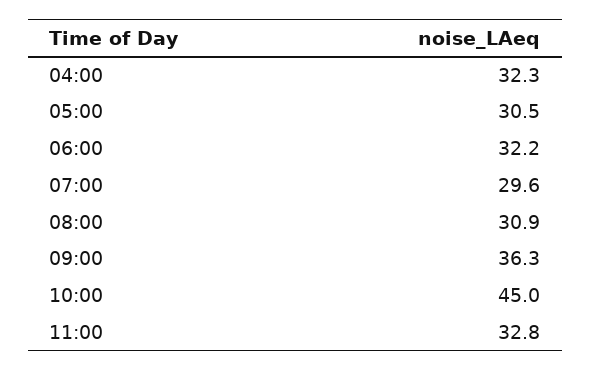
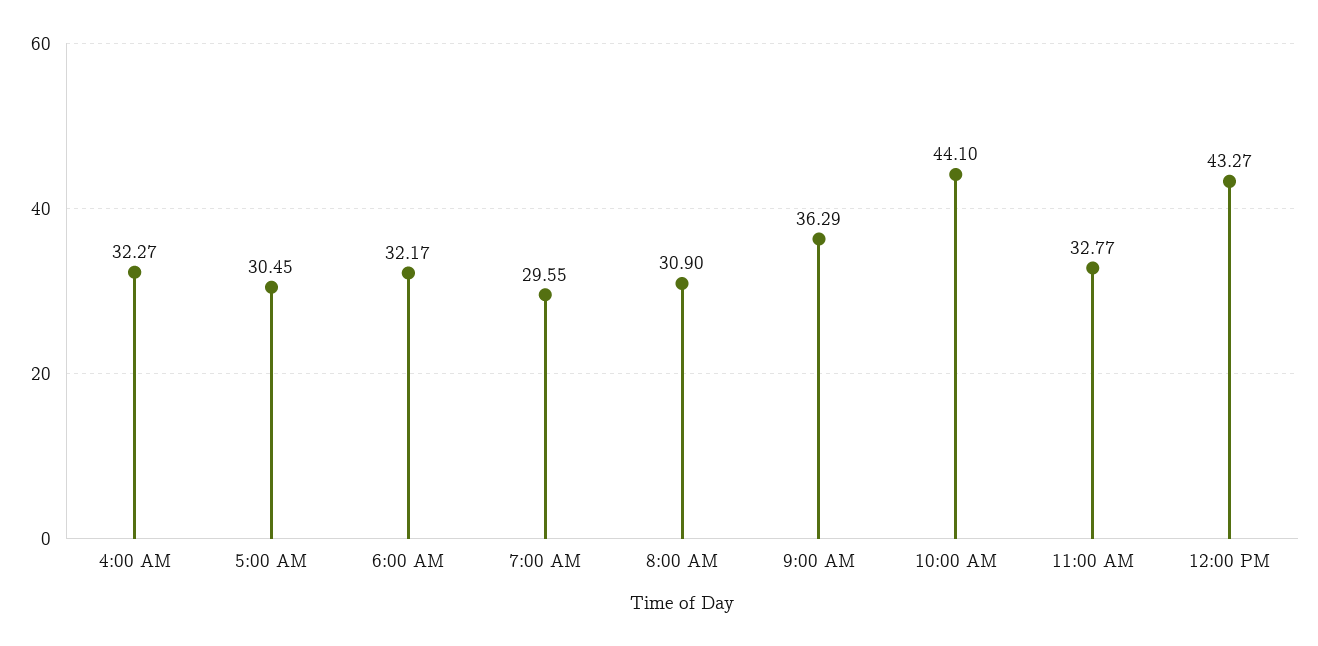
10:00: 45 -> 44.1
12:00 PM: none -> 43.27

